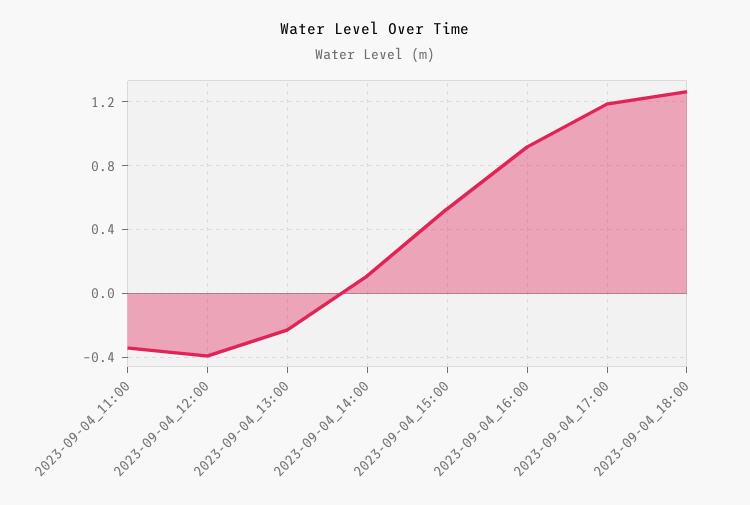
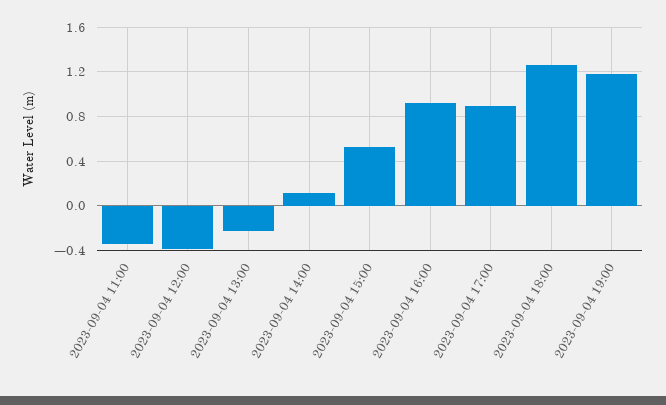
2023-09-04_17:00: 1.2 -> 0.9
2023-09-04 19:00: none -> 1.2

